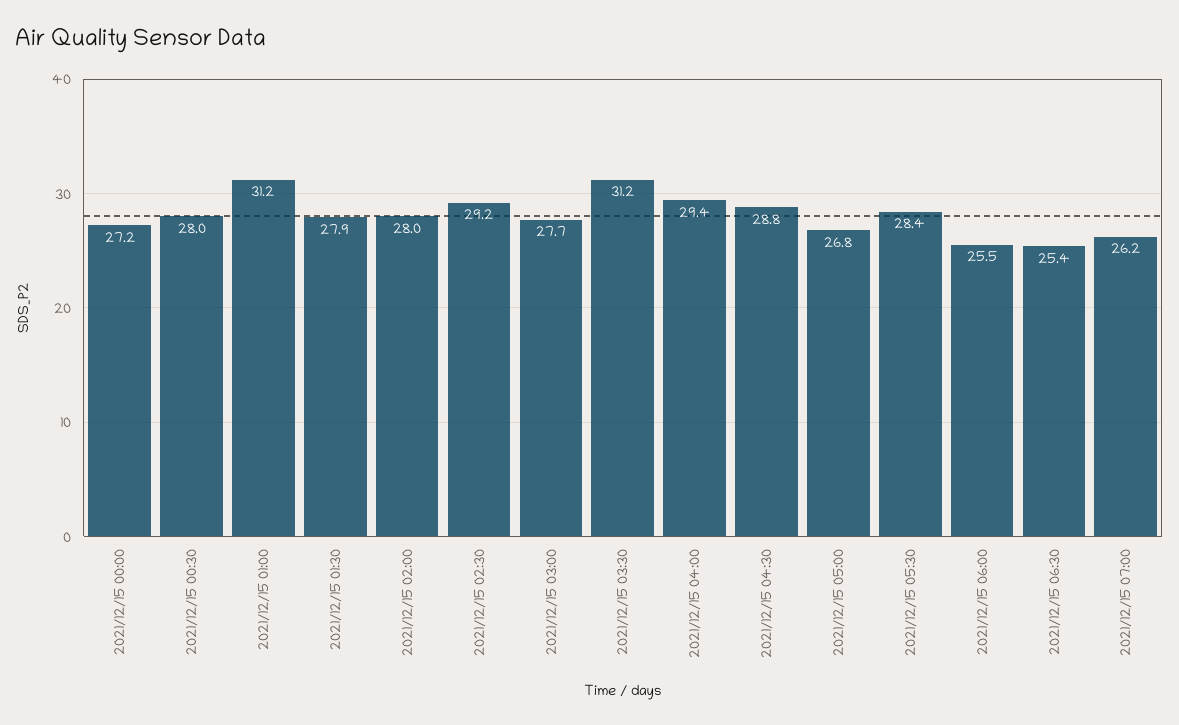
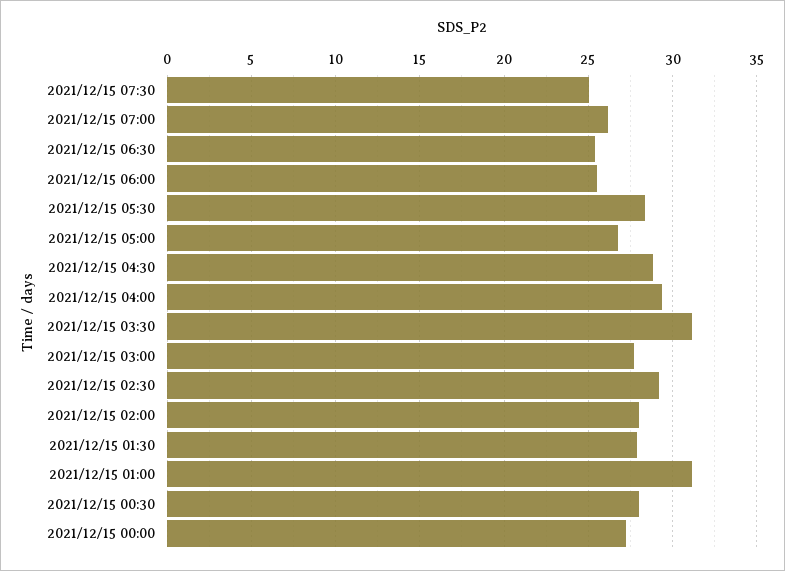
2021/12/15 07:30: none -> 25

